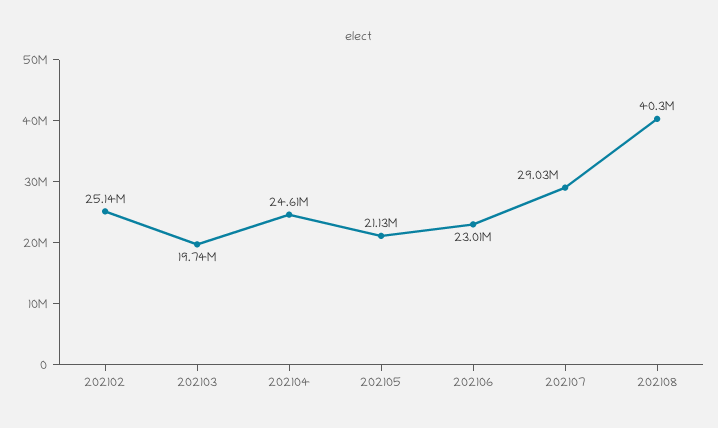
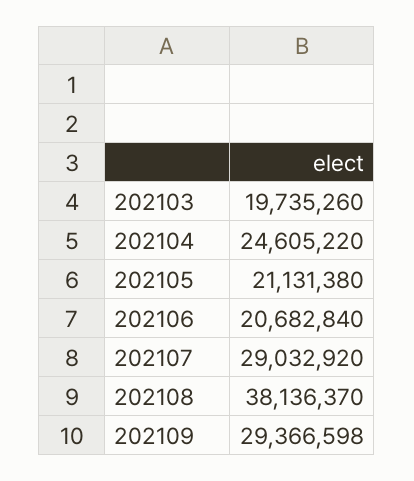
202102: 25140000 -> none
202106: 23010000 -> 20682840
202108: 40300000 -> 38136370
202109: none -> 29366598

